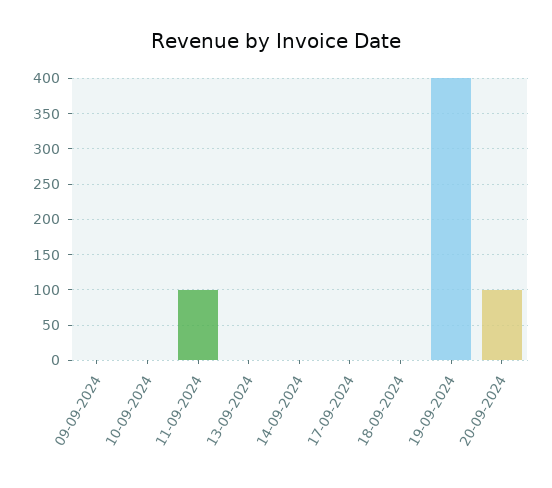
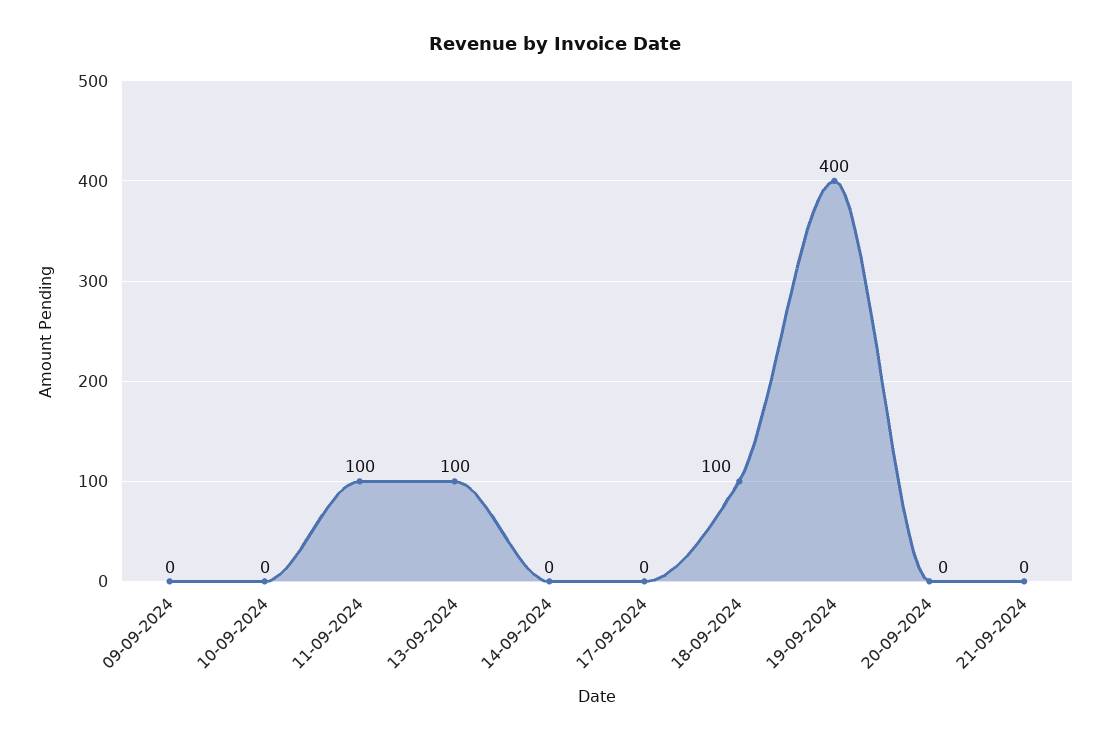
13-09-2024: 0 -> 100
18-09-2024: 0 -> 100
20-09-2024: 100 -> 0
21-09-2024: none -> 0

